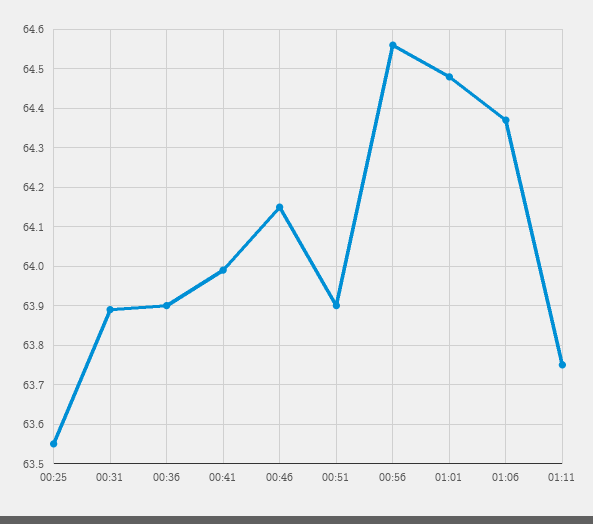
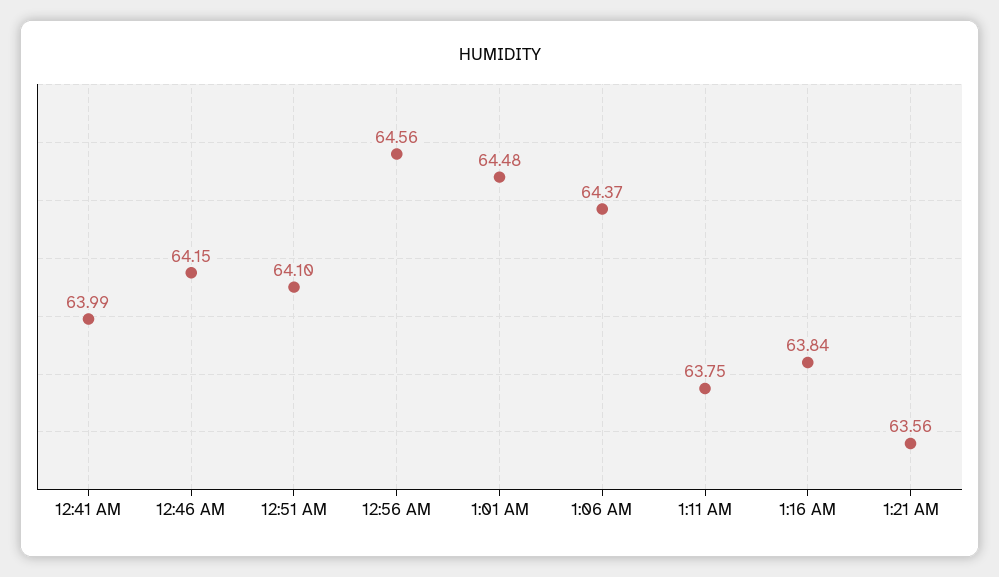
00:25: 63.55 -> none
00:31: 63.9 -> none
00:36: 63.9 -> none
00:51: 63.9 -> 64.1
1:16 AM: none -> 63.84
1:21 AM: none -> 63.56

